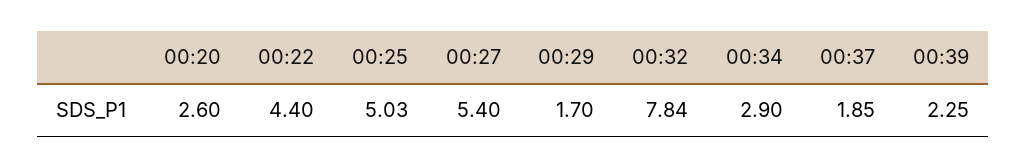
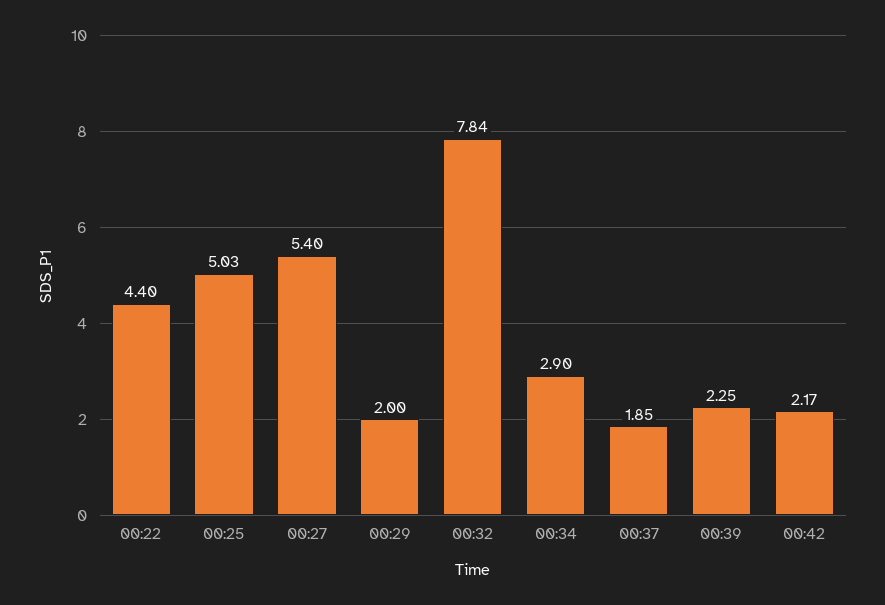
00:20: 2.6 -> none
00:29: 1.7 -> 2
00:42: none -> 2.17

